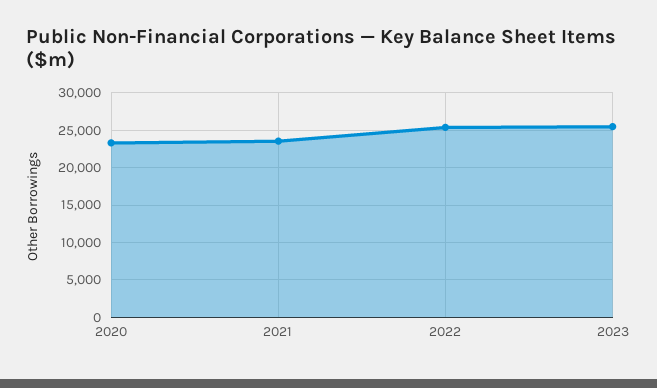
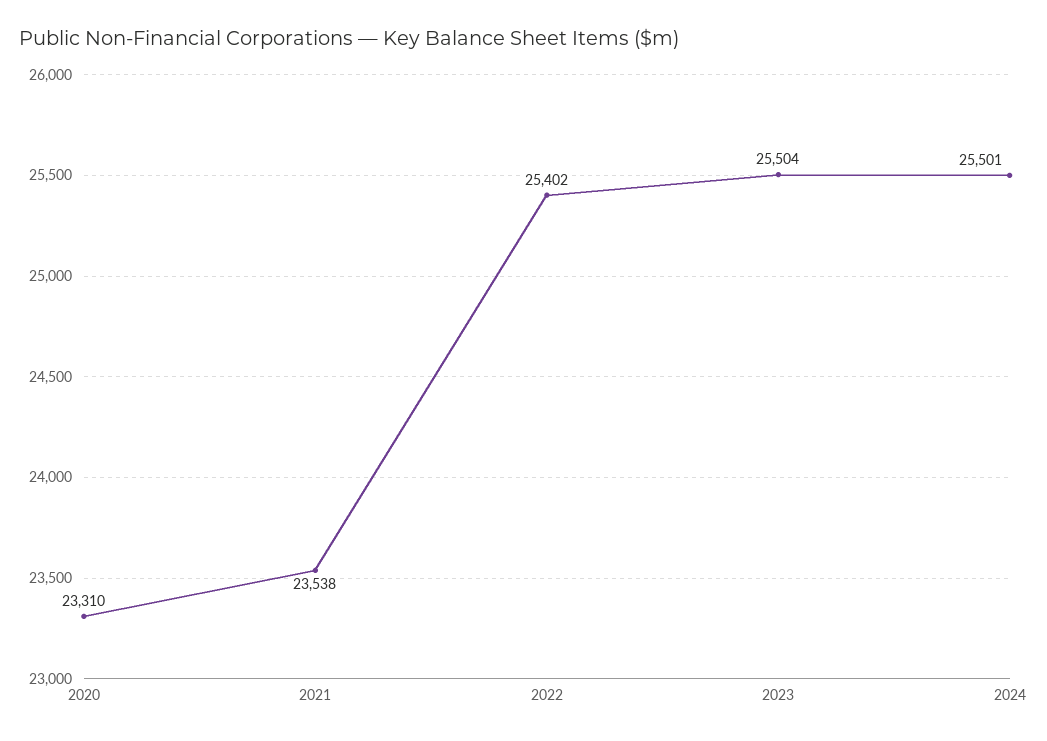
2024: none -> 25501

